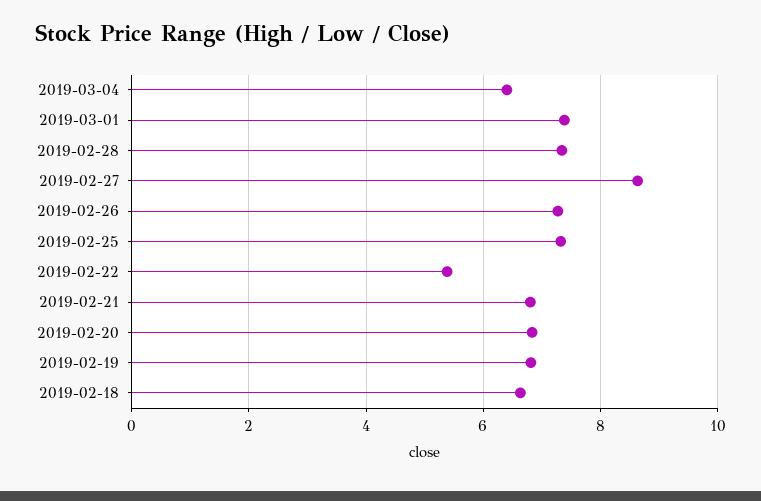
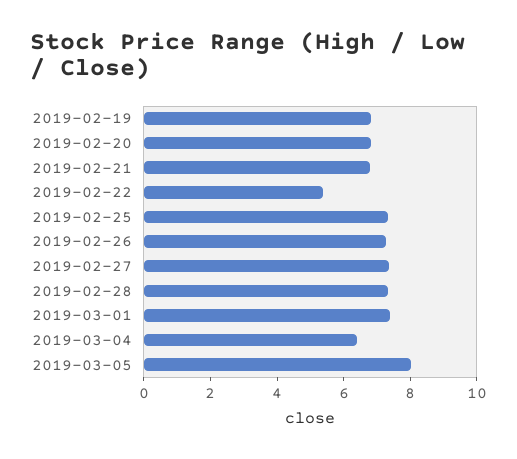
2019-02-27: 8.6 -> 7.5
2019-02-18: 6.6 -> none
2019-03-05: none -> 8

